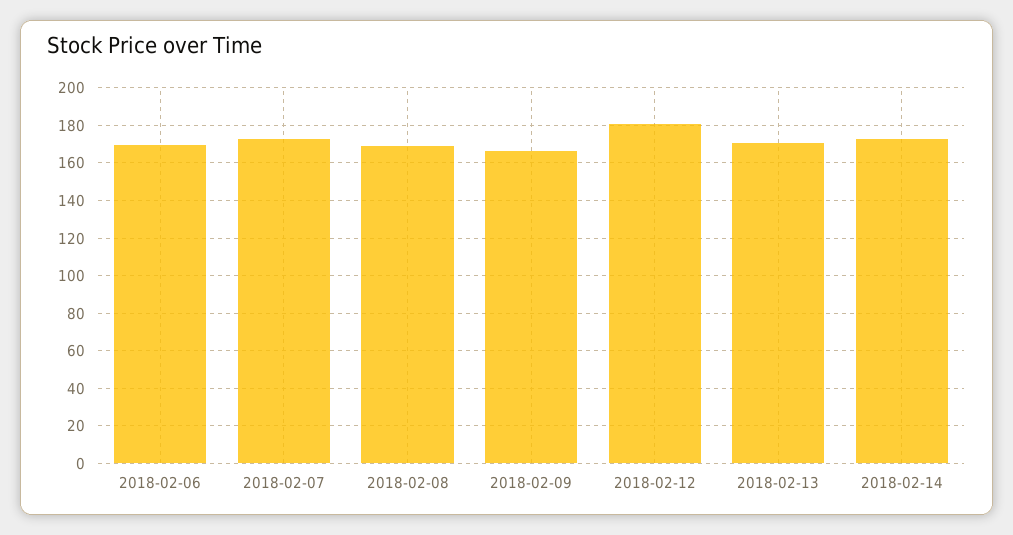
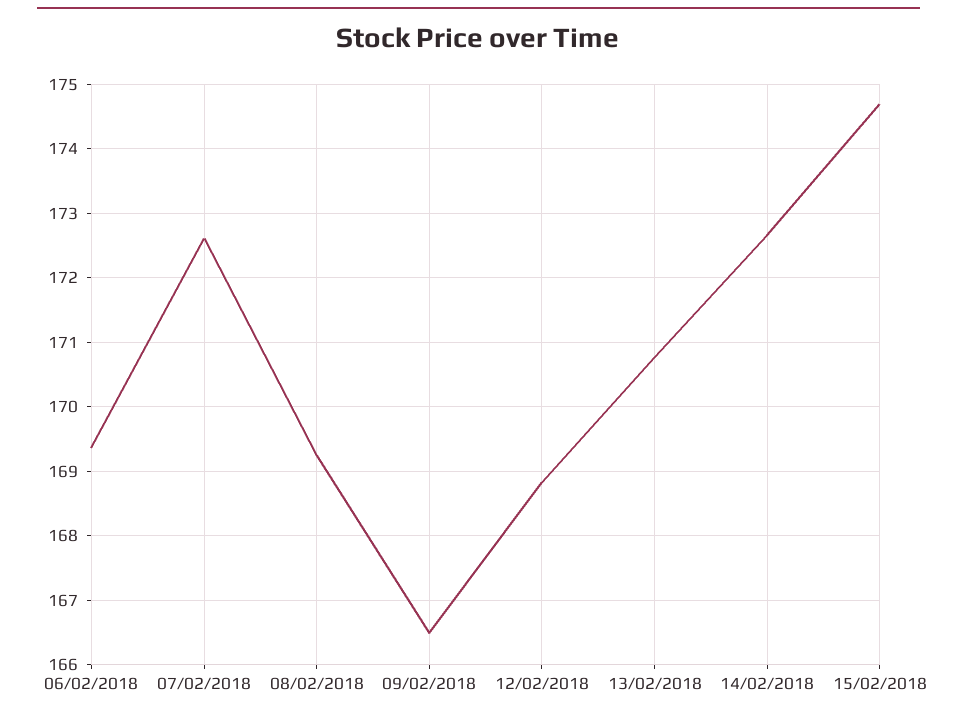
2018-02-12: 180 -> 168.8
15/02/2018: none -> 174.7

